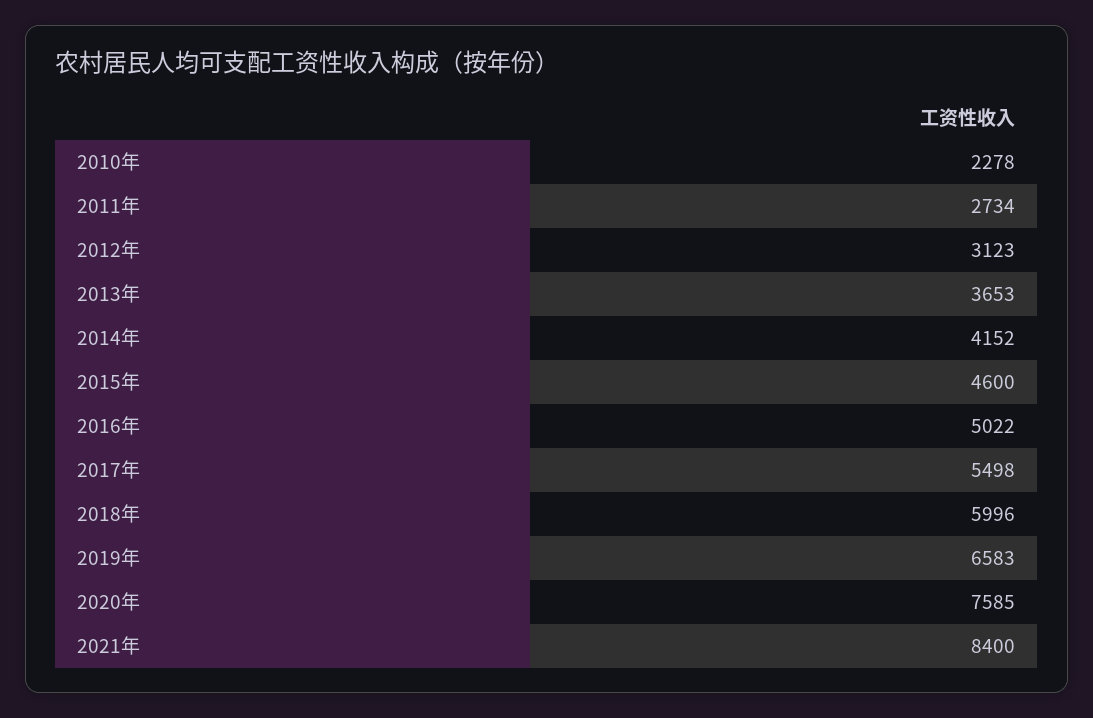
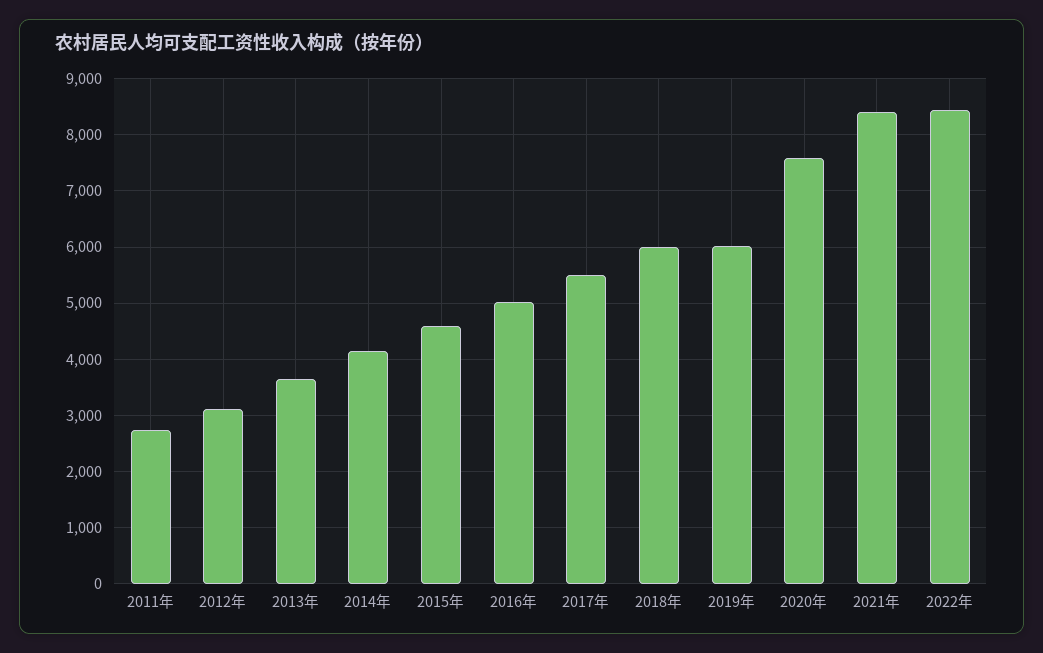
2010年: 2278 -> none
2019年: 6583 -> 6000
2022年: none -> 8400

